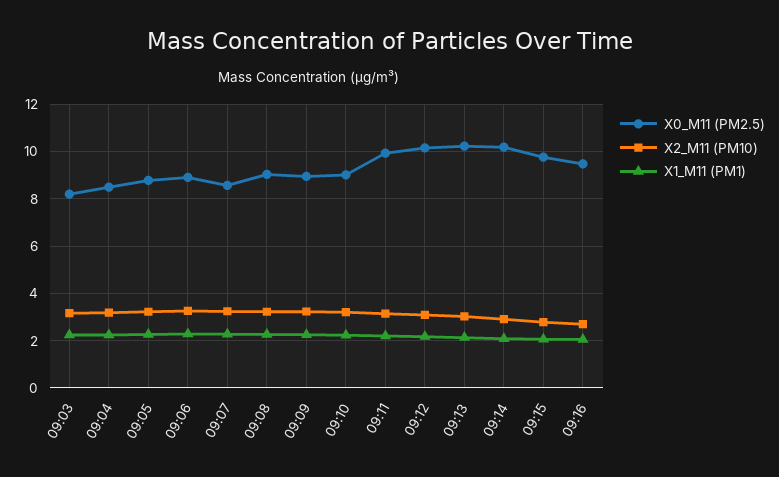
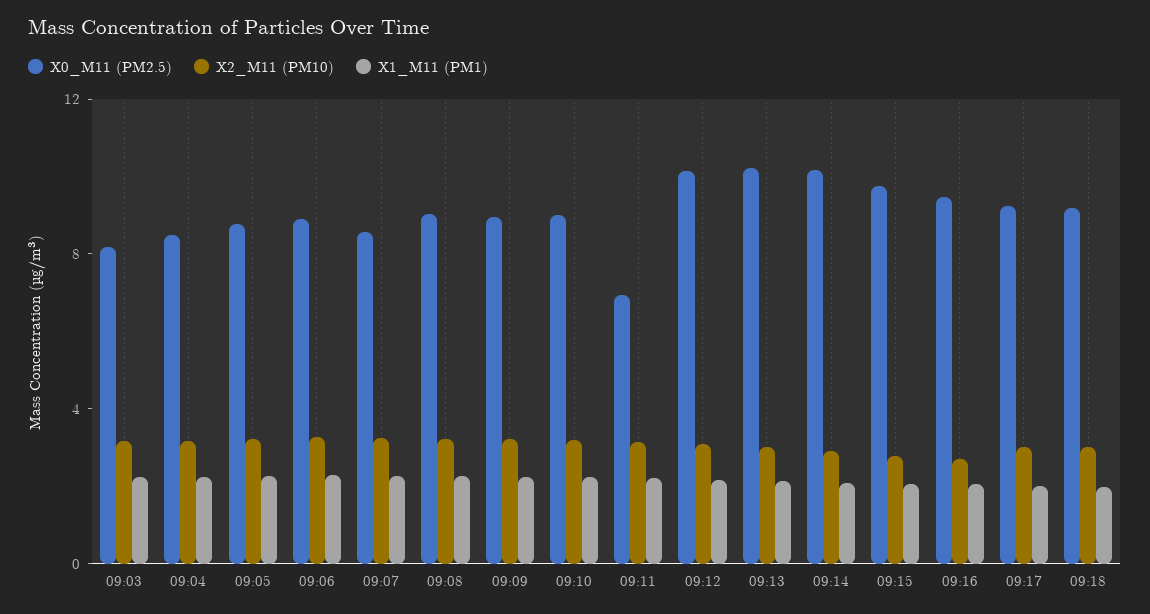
X0_M11 (PM2.5), 09:11: 10 -> 7
X0_M11 (PM2.5), 09:17: none -> 9
X2_M11 (PM10), 09:17: none -> 3
X1_M11 (PM1), 09:17: none -> 2
X0_M11 (PM2.5), 09:18: none -> 9
X2_M11 (PM10), 09:18: none -> 3
X1_M11 (PM1), 09:18: none -> 2

